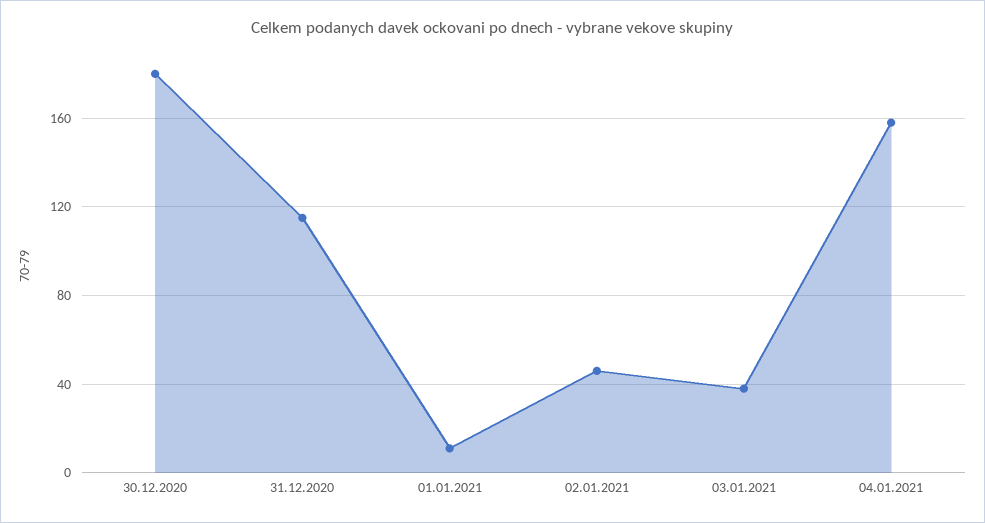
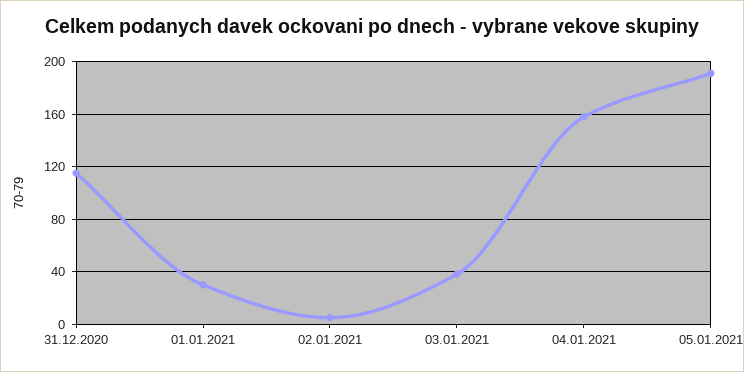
30.12.2020: 180 -> none
01.01.2021: 10 -> 30
02.01.2021: 45 -> 5
05.01.2021: none -> 190

